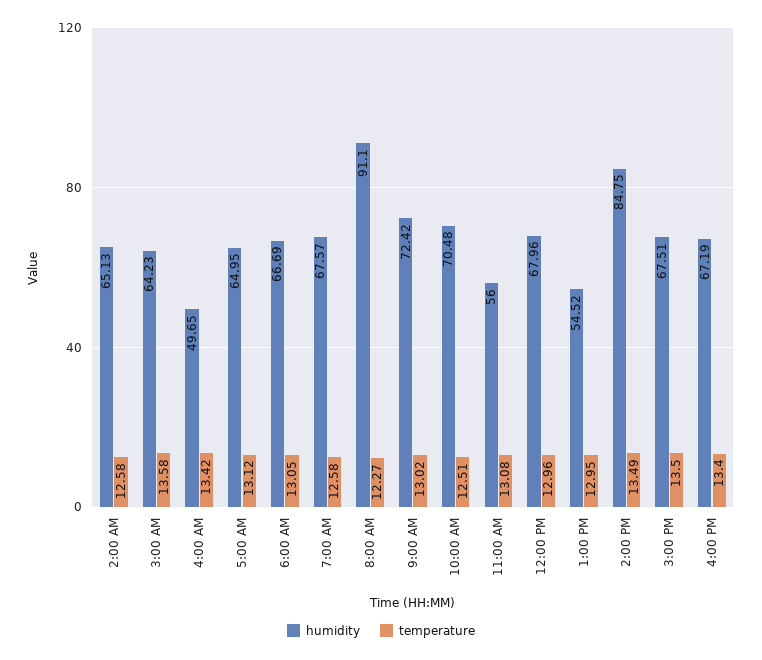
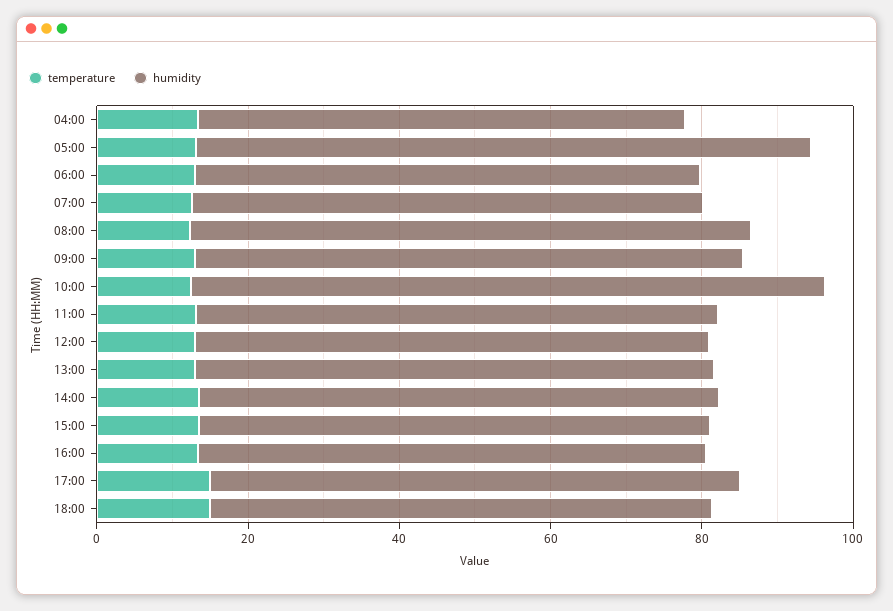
humidity, 2:00 AM: 65.13 -> none
temperature, 2:00 AM: 12.58 -> none
humidity, 3:00 AM: 64.23 -> none
temperature, 3:00 AM: 13.58 -> none
humidity, 4:00 AM: 49.65 -> 65
humidity, 5:00 AM: 64.95 -> 80
humidity, 8:00 AM: 91.1 -> 75
humidity, 10:00 AM: 70.48 -> 85
humidity, 11:00 AM: 56 -> 70
humidity, 1:00 PM: 54.52 -> 70
humidity, 2:00 PM: 84.75 -> 70
temperature, 17:00: none -> 15
humidity, 17:00: none -> 70
temperature, 18:00: none -> 15
humidity, 18:00: none -> 65

